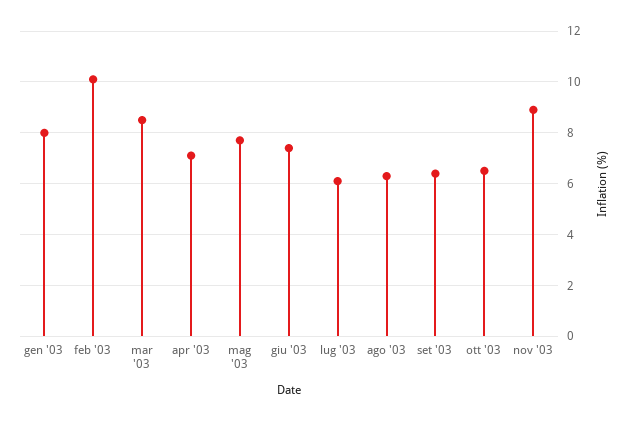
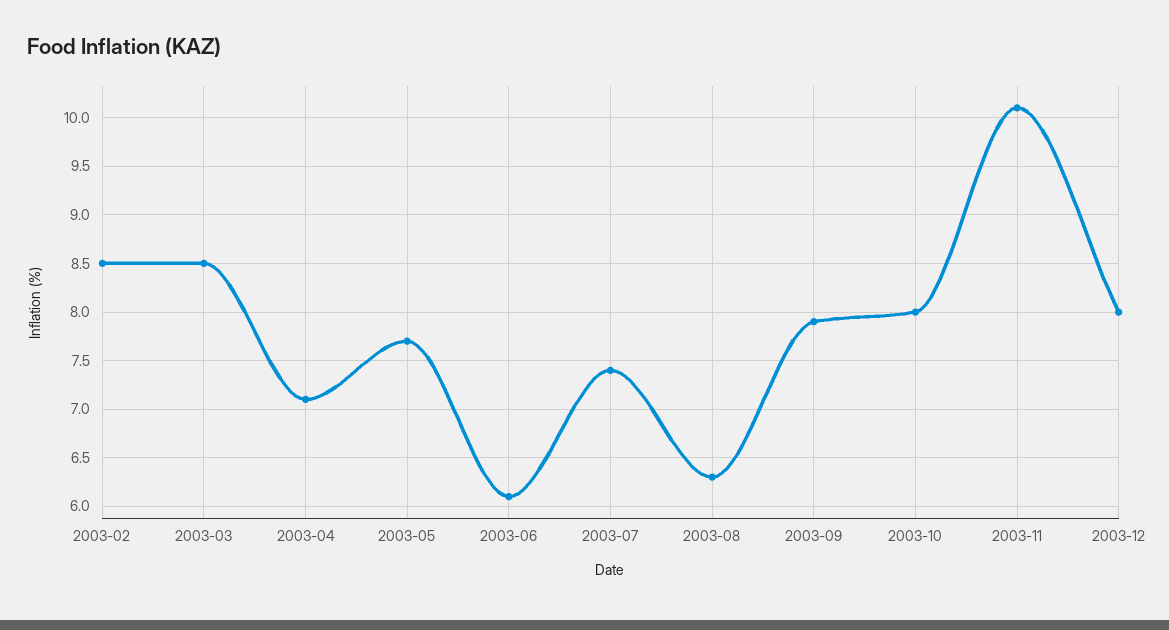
gen '03: 8 -> none
feb '03: 10 -> 8.5
giu '03: 7.5 -> 6.1
lug '03: 6 -> 7.4
set '03: 6.5 -> 7.9
ott '03: 6.5 -> 8
nov '03: 9 -> 10.1
2003-12: none -> 8

